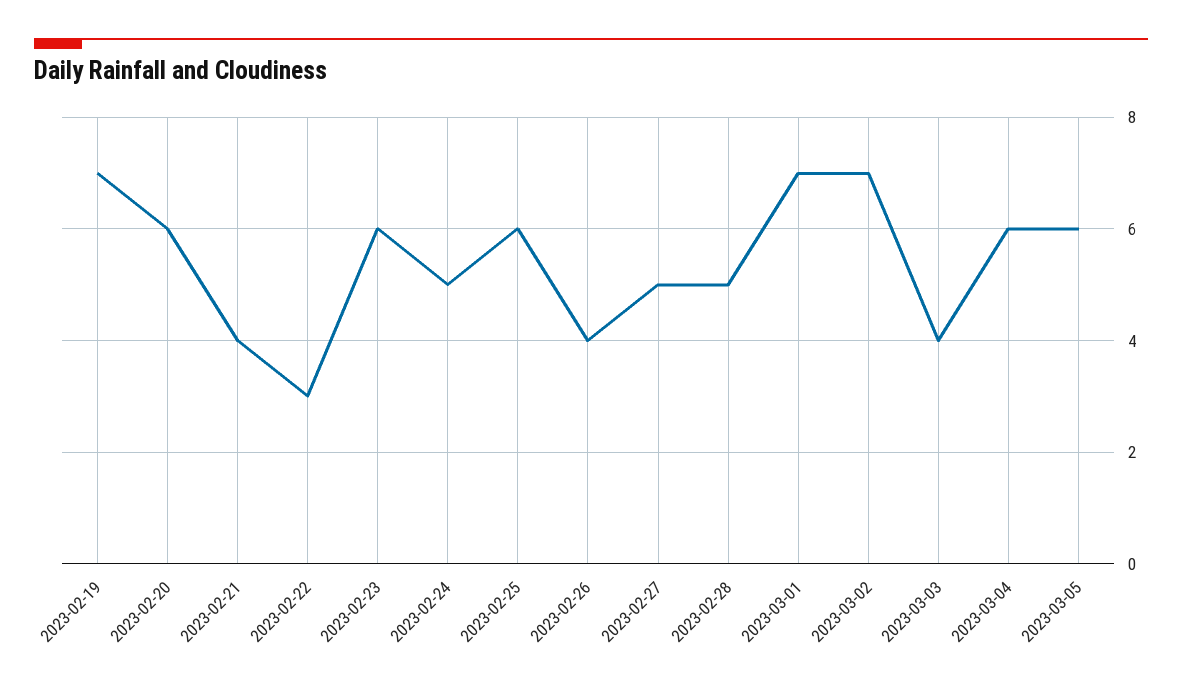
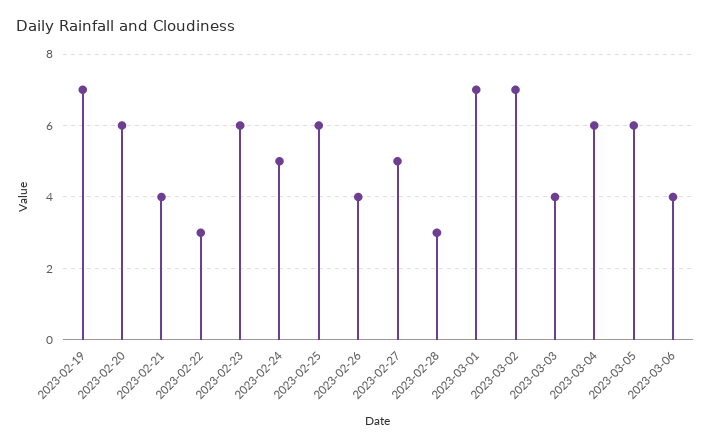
2023-02-28: 5 -> 3
2023-03-06: none -> 4

